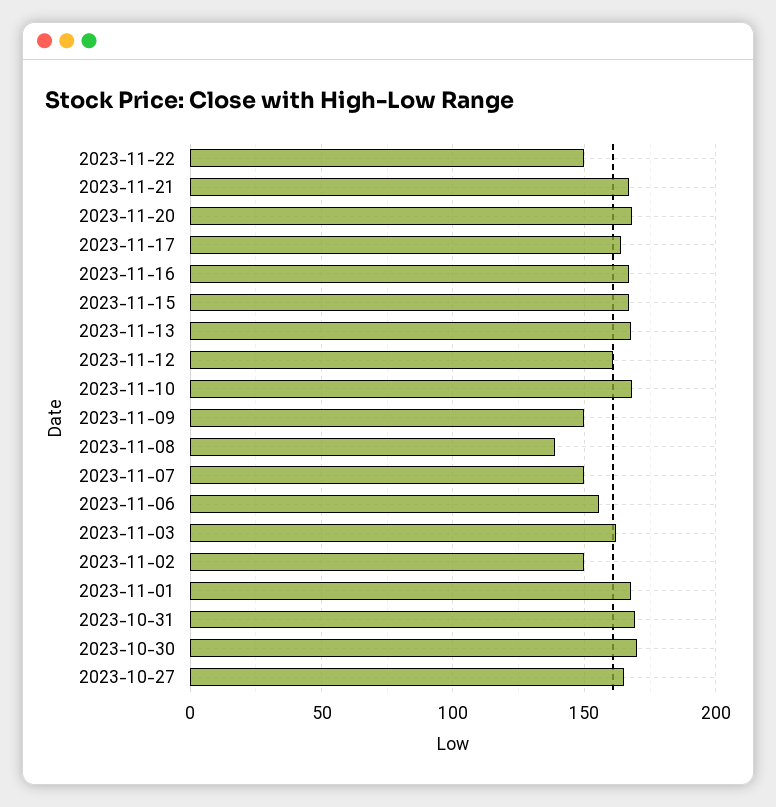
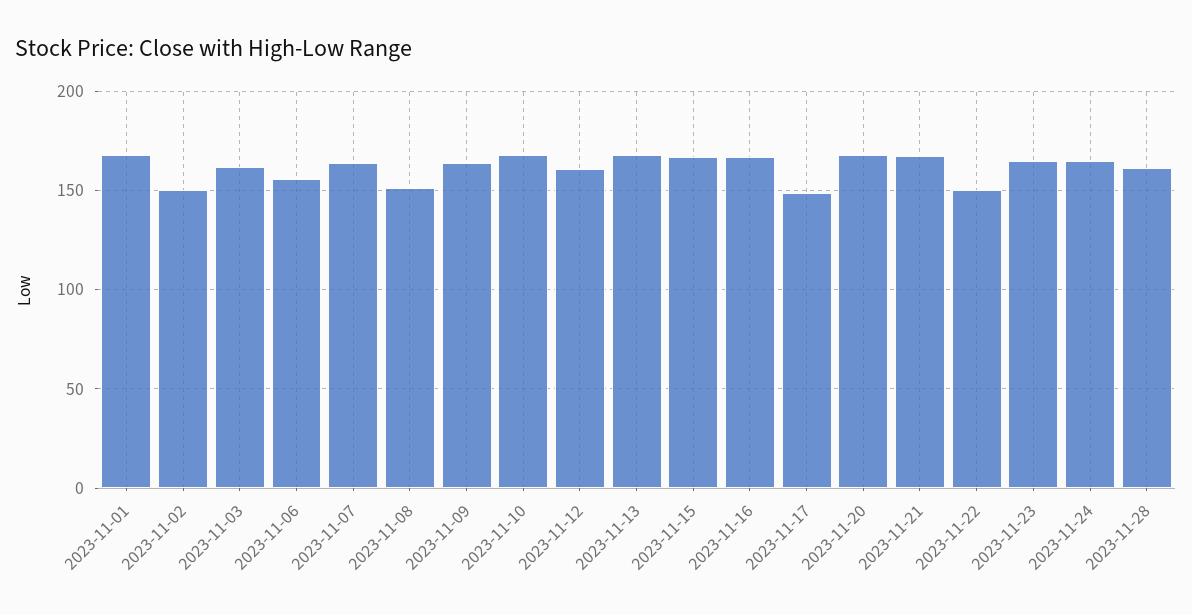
2023-11-17: 165 -> 150
2023-11-09: 150 -> 165
2023-11-08: 140 -> 150
2023-11-07: 150 -> 165
2023-10-31: 170 -> none
2023-10-30: 170 -> none
2023-10-27: 165 -> none
2023-11-23: none -> 165
2023-11-24: none -> 165
2023-11-28: none -> 160

